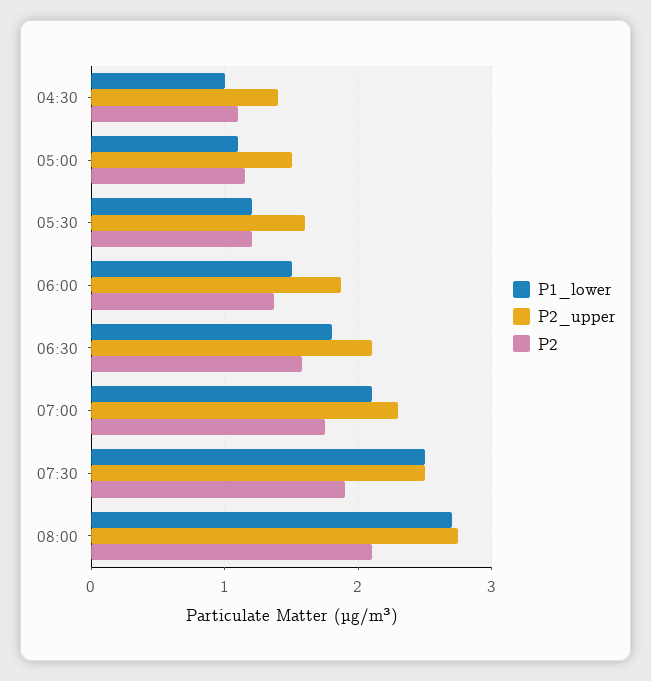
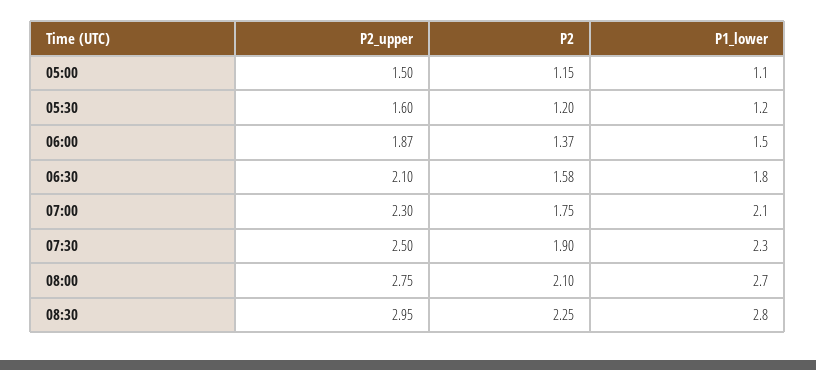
P1_lower, 04:30: 1 -> none
P2_upper, 04:30: 1.4 -> none
P2, 04:30: 1.1 -> none
P1_lower, 07:30: 2.5 -> 2.3
P2_upper, 08:30: none -> 2.95
P2, 08:30: none -> 2.25
P1_lower, 08:30: none -> 2.8

